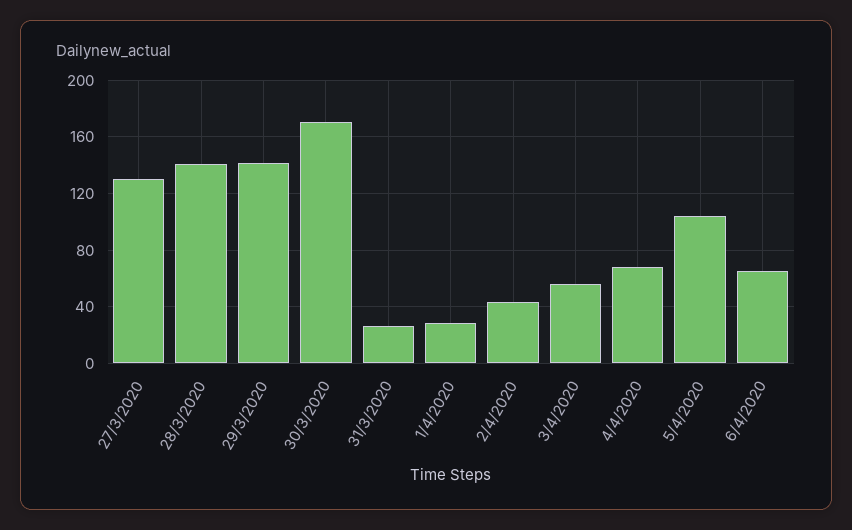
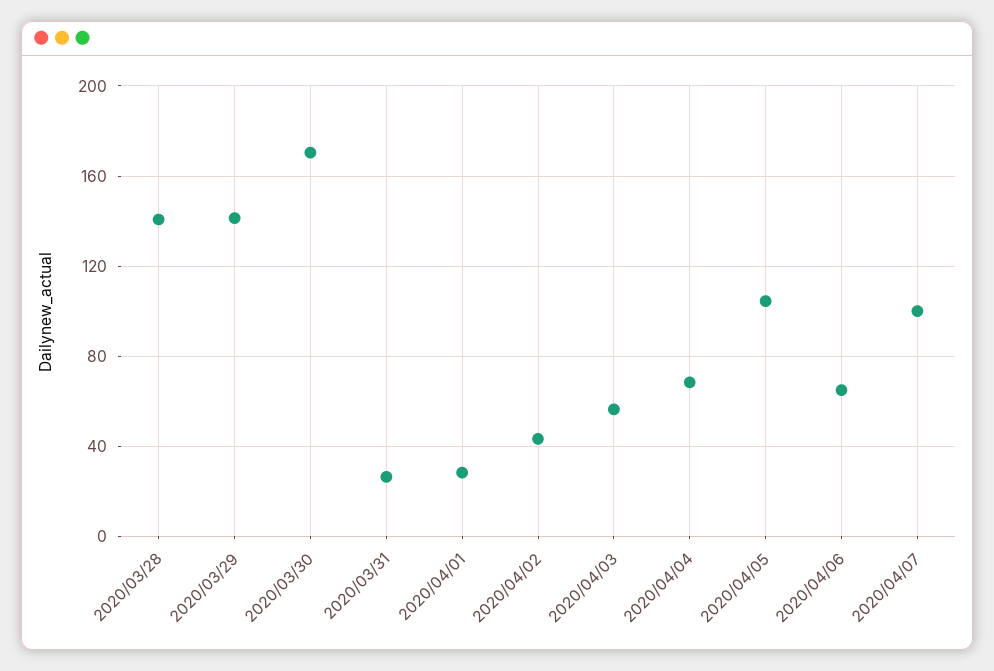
27/3/2020: 130 -> none
2020/04/07: none -> 100

